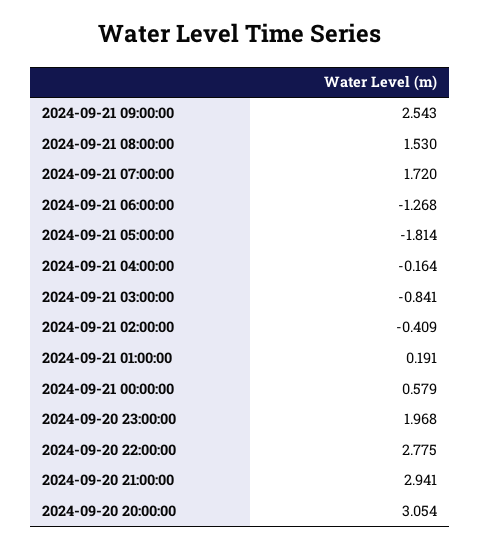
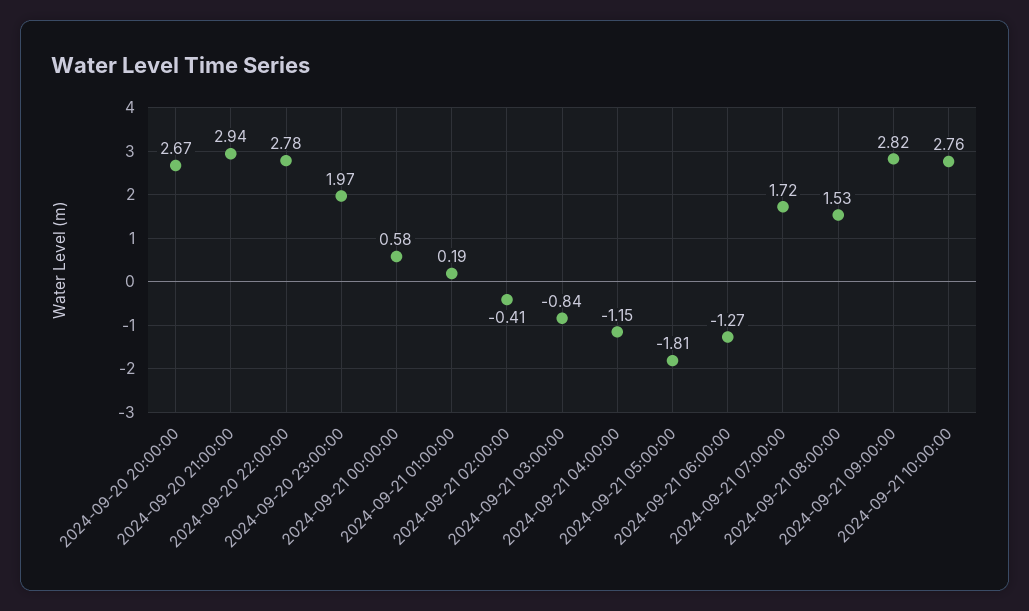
2024-09-21 09:00:00: 2.543 -> 2.82
2024-09-21 04:00:00: -0.164 -> -1.15
2024-09-20 20:00:00: 3.054 -> 2.67
2024-09-21 10:00:00: none -> 2.76

